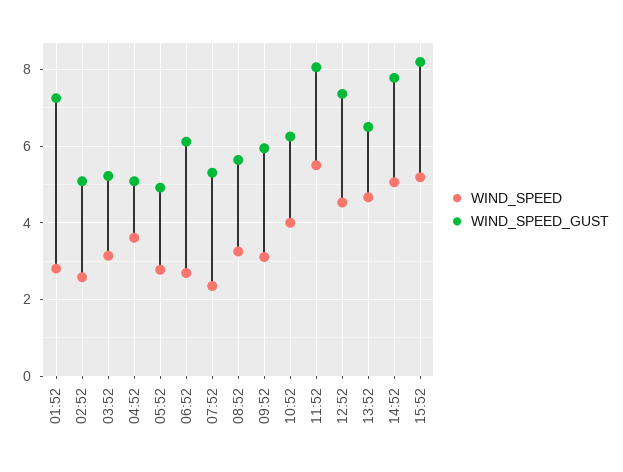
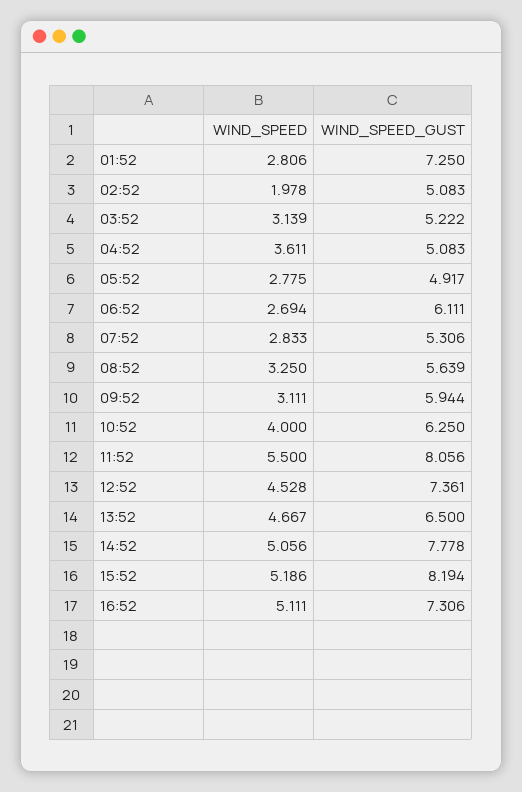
WIND_SPEED, 02:52: 2.6 -> 1.978
WIND_SPEED, 07:52: 2.4 -> 2.833
WIND_SPEED, 16:52: none -> 5.111
WIND_SPEED_GUST, 16:52: none -> 7.306

